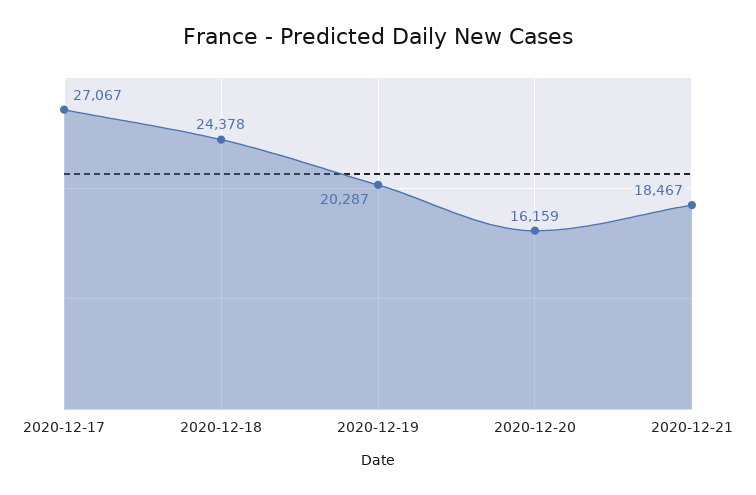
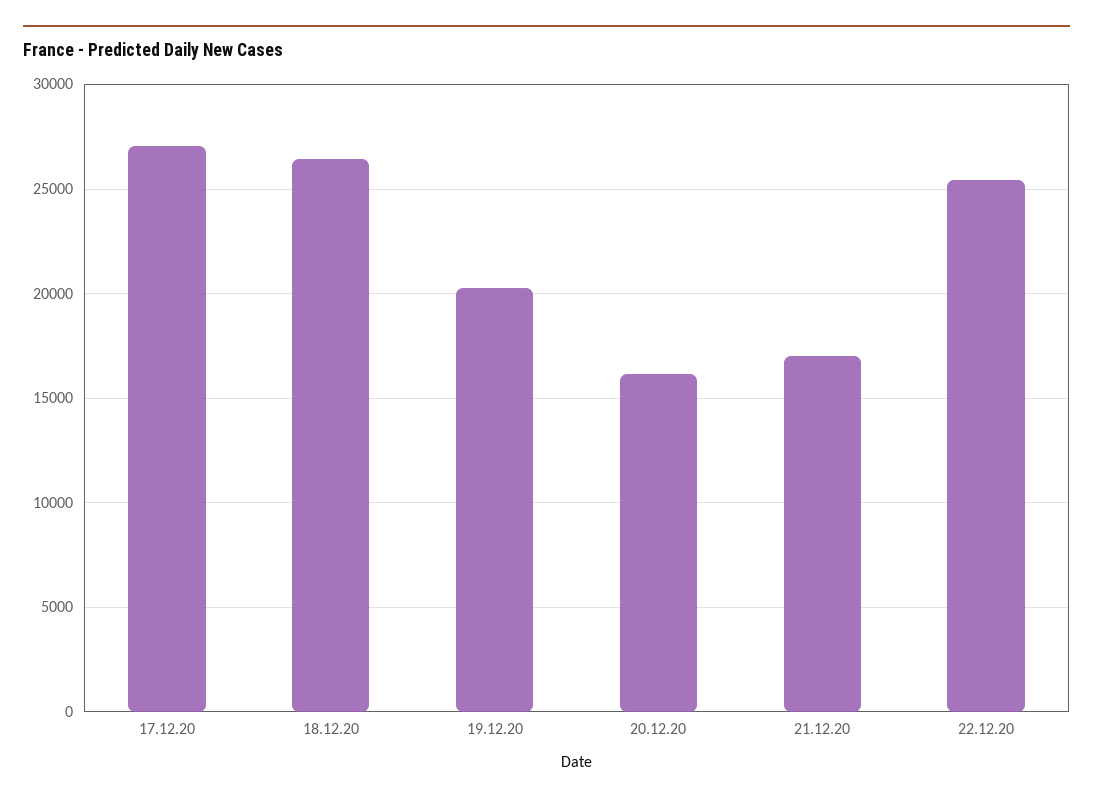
2020-12-18: 24378 -> 26500
2020-12-21: 18467 -> 17000
22.12.20: none -> 25500

